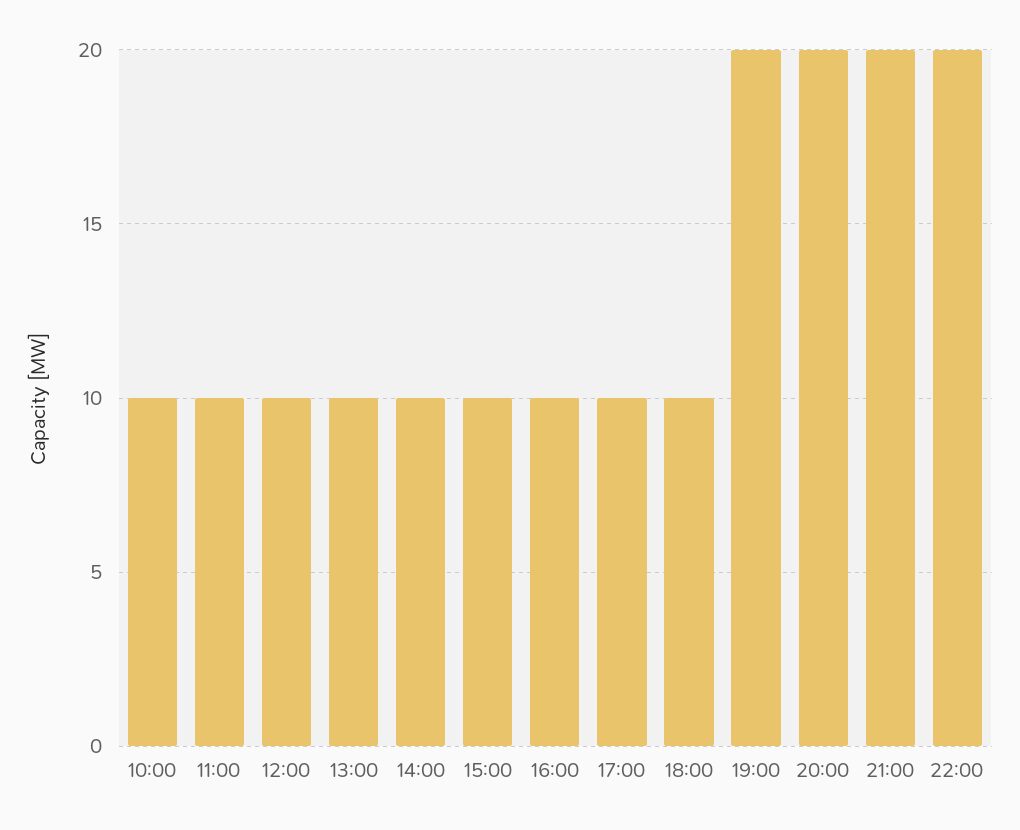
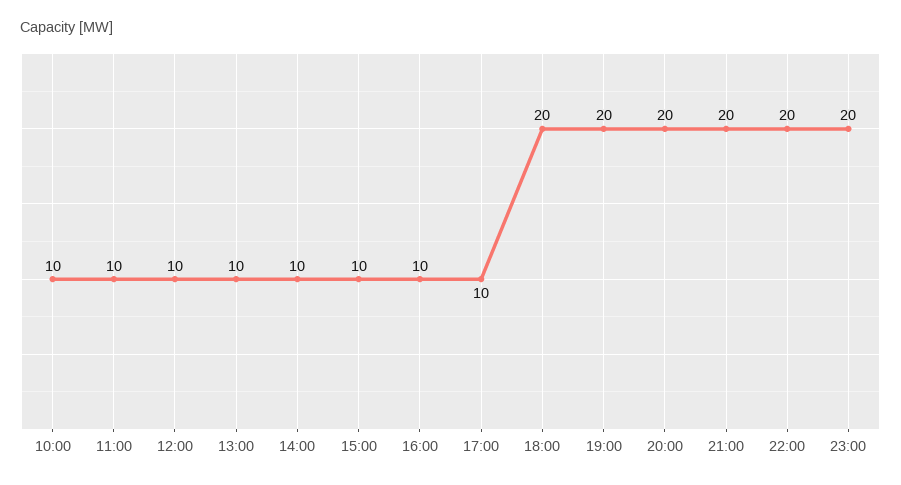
18:00: 10 -> 20
23:00: none -> 20

